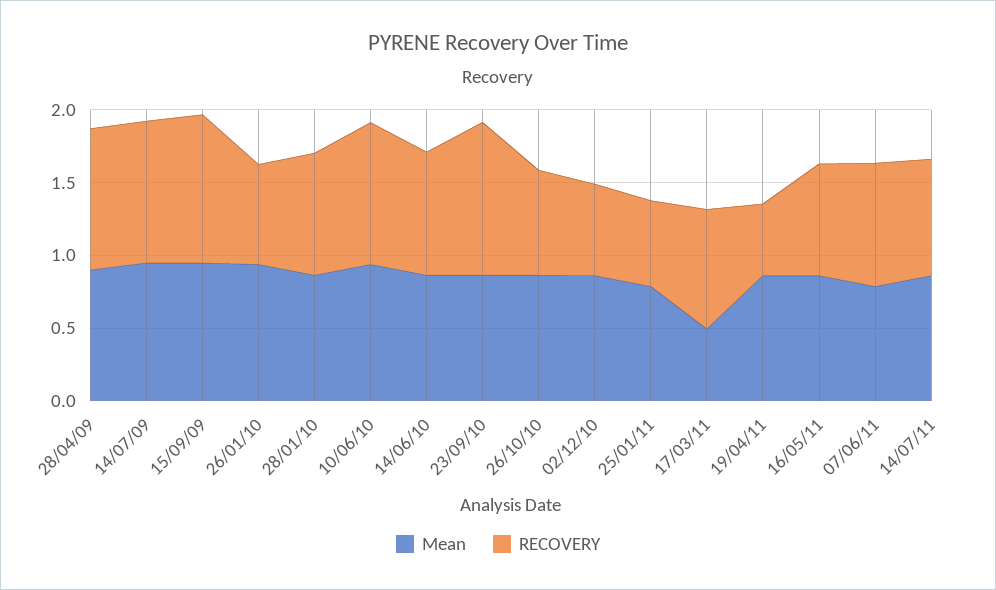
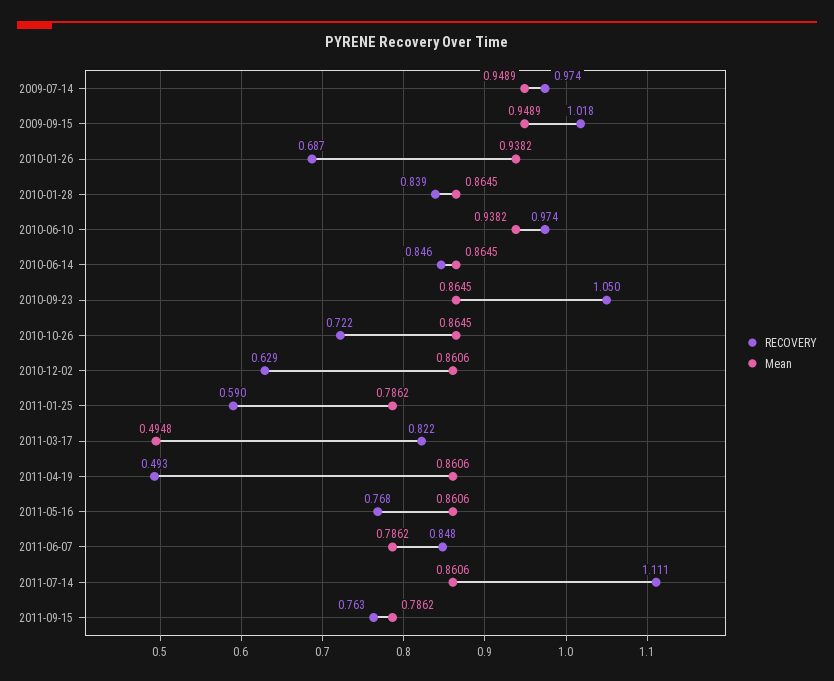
Mean, 28/04/09: 0.9 -> none
RECOVERY, 28/04/09: 1 -> none
RECOVERY, 14/07/11: 0.8 -> 1.111
RECOVERY, 2011-09-15: none -> 0.763
Mean, 2011-09-15: none -> 0.7862

